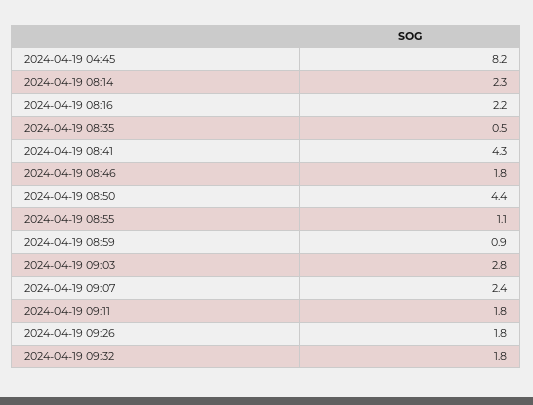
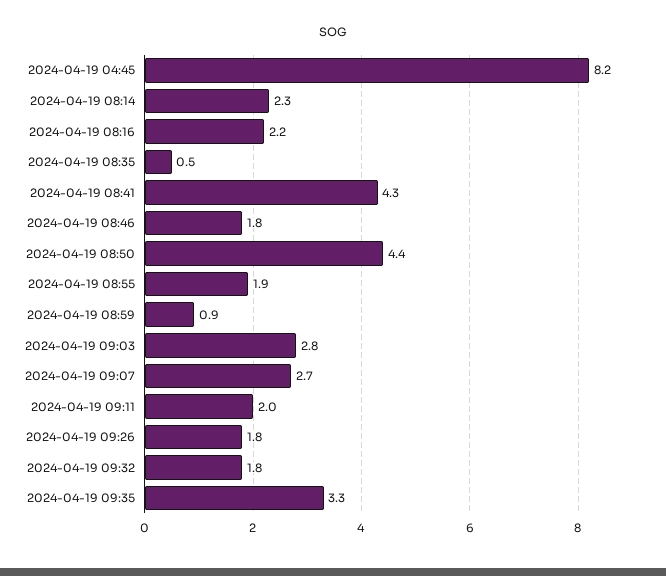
2024-04-19 08:55: 1.1 -> 1.9
2024-04-19 09:07: 2.4 -> 2.7
2024-04-19 09:11: 1.8 -> 2
2024-04-19 09:35: none -> 3.3

